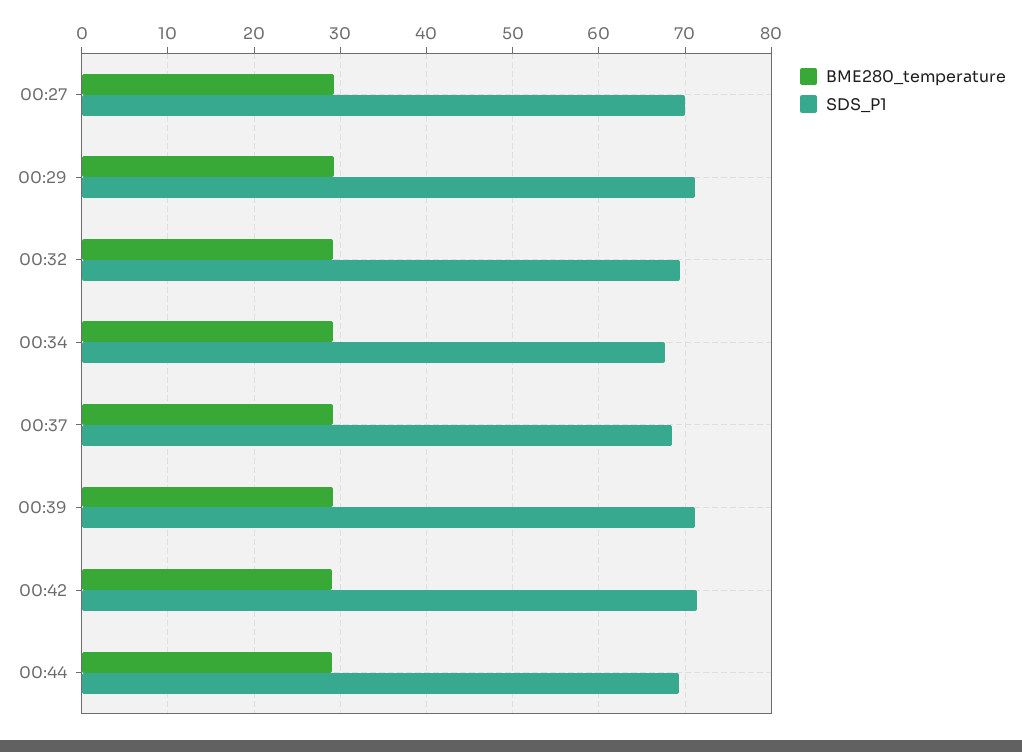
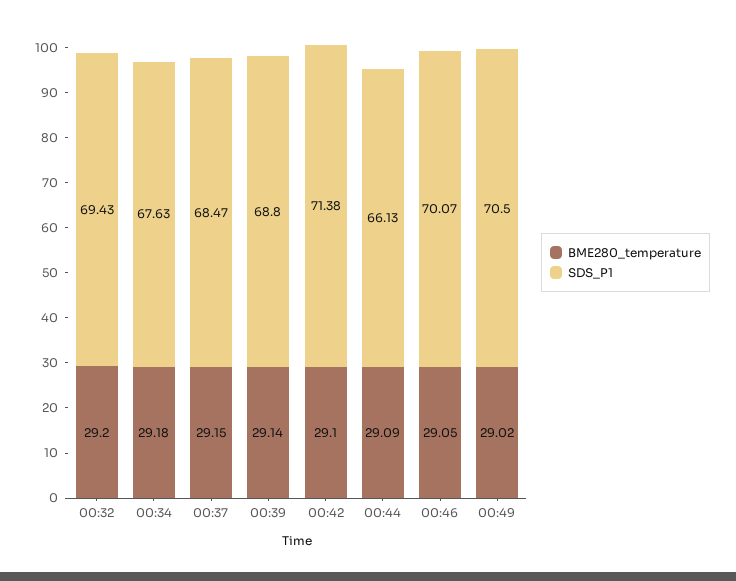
BME280_temperature, 00:27: 29 -> none
SDS_P1, 00:27: 70 -> none
BME280_temperature, 00:29: 29 -> none
SDS_P1, 00:29: 71 -> none
SDS_P1, 00:39: 71 -> 68.8
SDS_P1, 00:44: 69 -> 66.13
BME280_temperature, 00:46: none -> 29.05
SDS_P1, 00:46: none -> 70.07
BME280_temperature, 00:49: none -> 29.02
SDS_P1, 00:49: none -> 70.5

